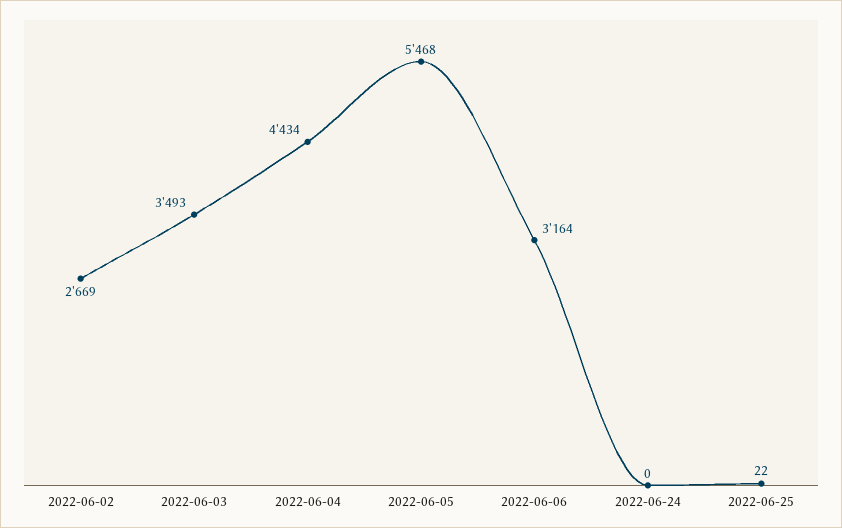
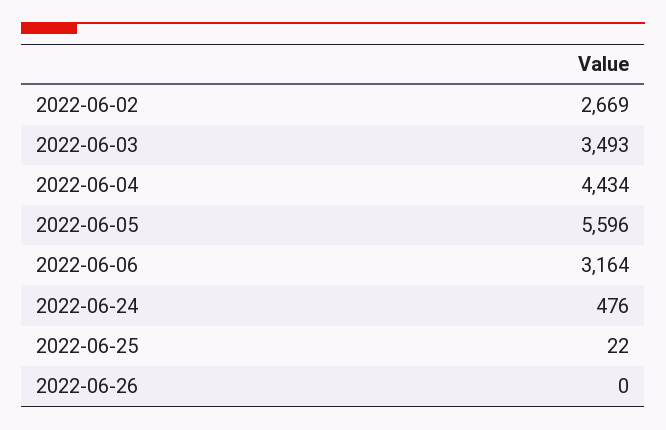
2022-06-05: 5468 -> 5596
2022-06-24: 0 -> 476
2022-06-26: none -> 0

